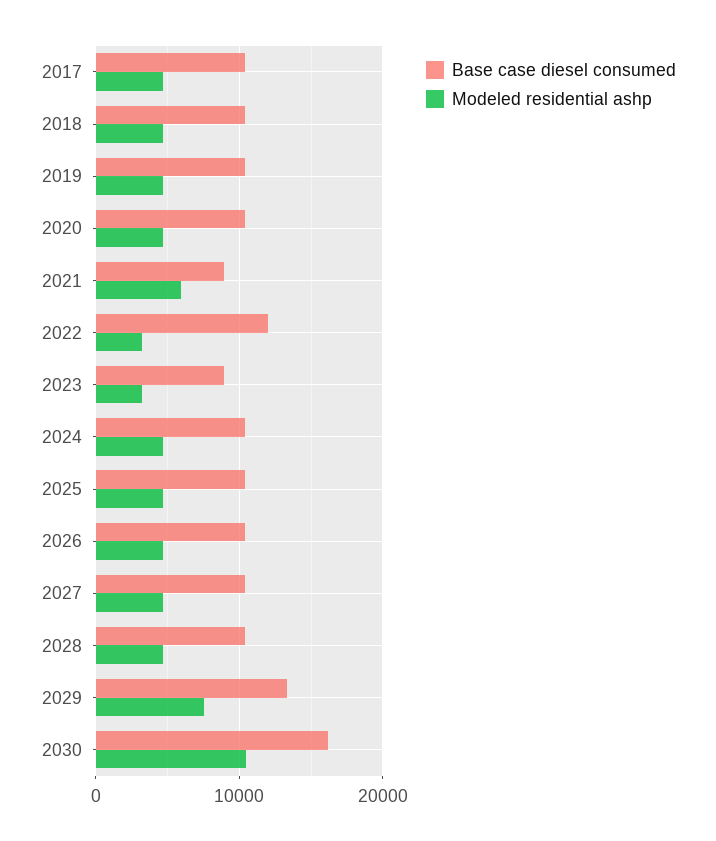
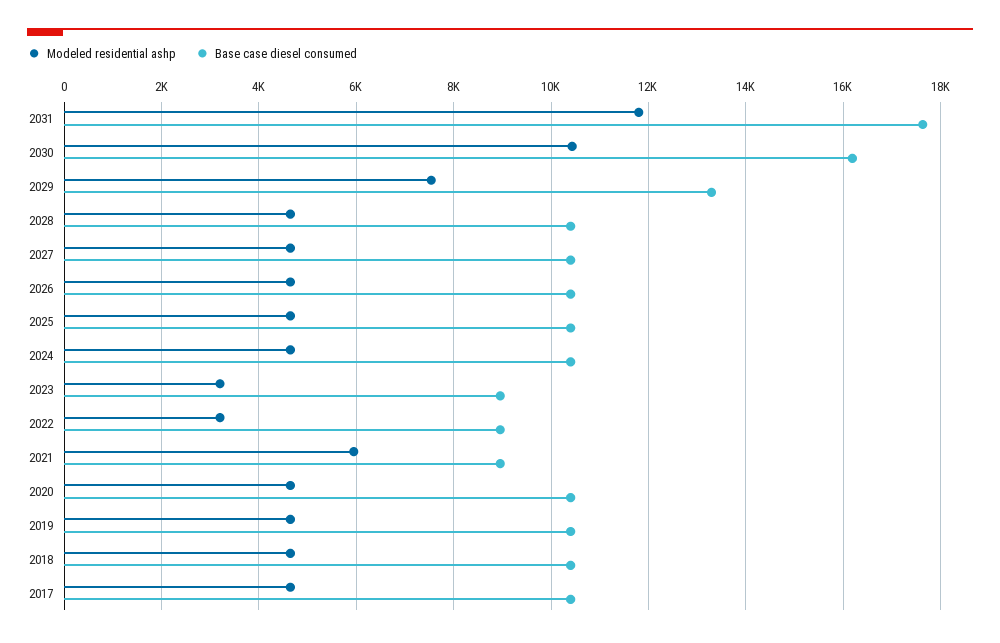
Base case diesel consumed, 2022: 12000 -> 9000
Modeled residential ashp, 2031: none -> 11800
Base case diesel consumed, 2031: none -> 17600

